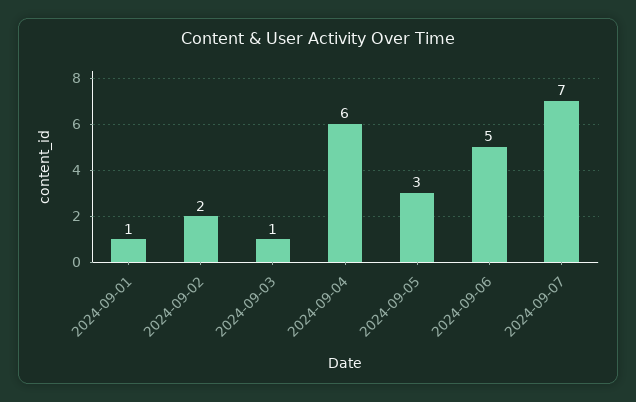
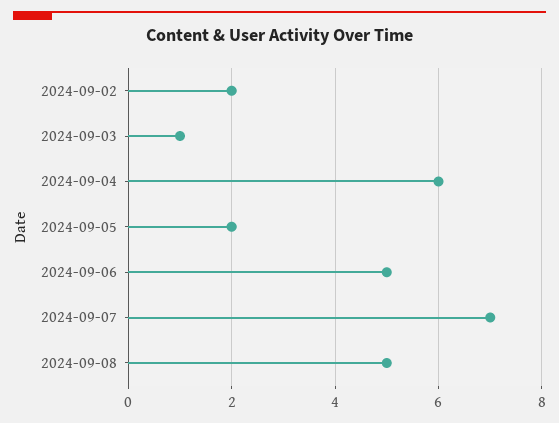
2024-09-01: 1 -> none
2024-09-05: 3 -> 2
2024-09-08: none -> 5

